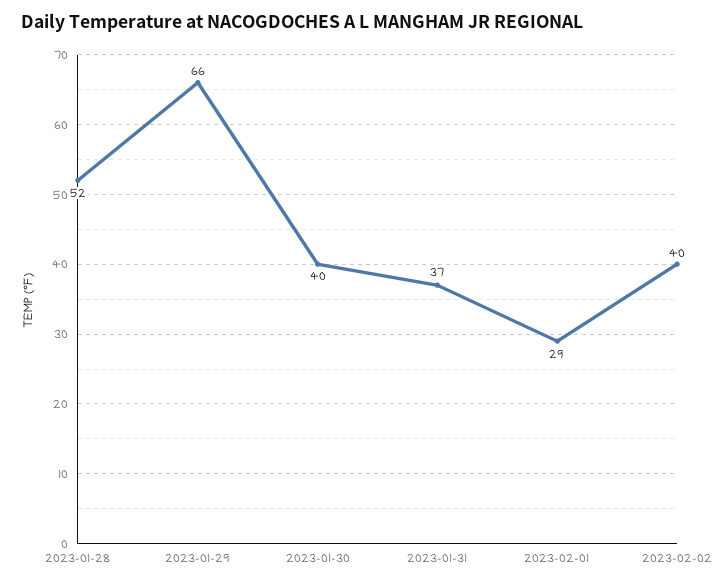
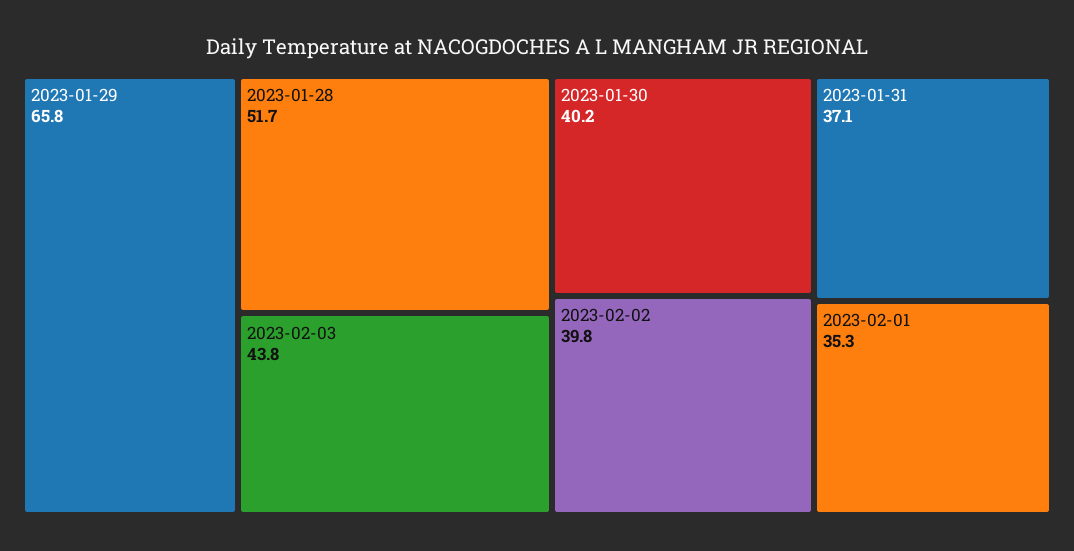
2023-02-01: 29 -> 35.3
2023-02-03: none -> 43.8

